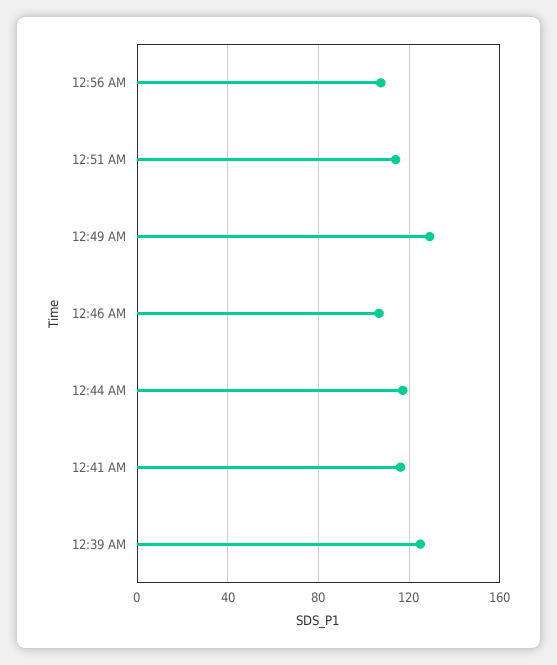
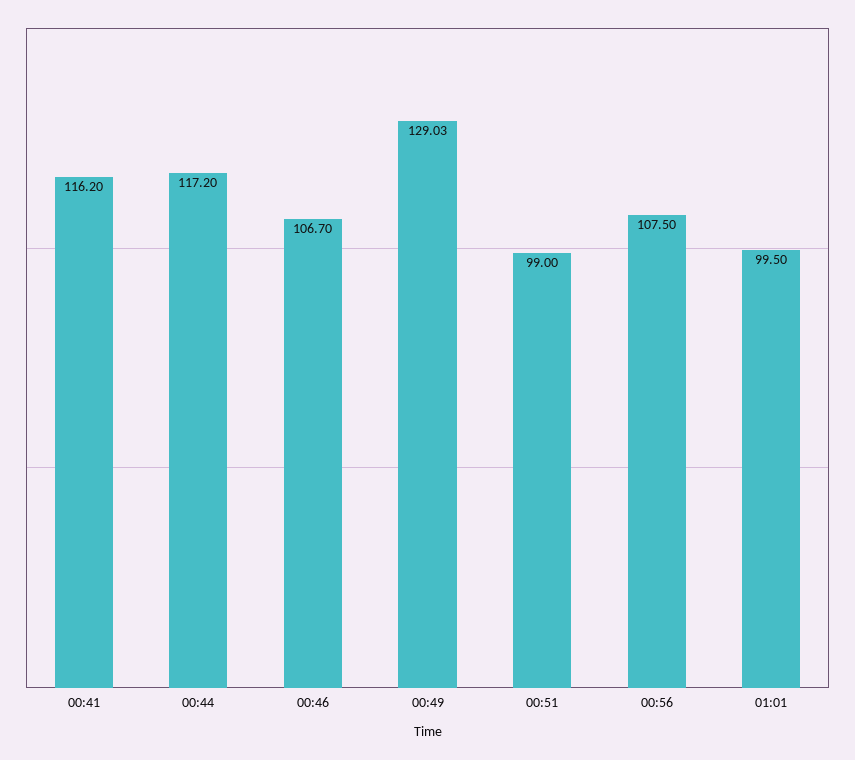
12:51 AM: 115 -> 99
12:39 AM: 125 -> none
01:01: none -> 99.5

